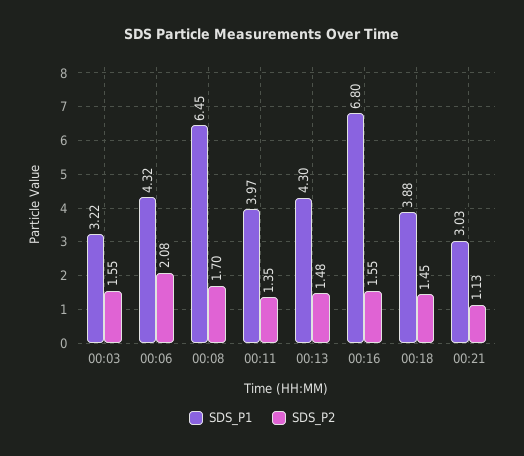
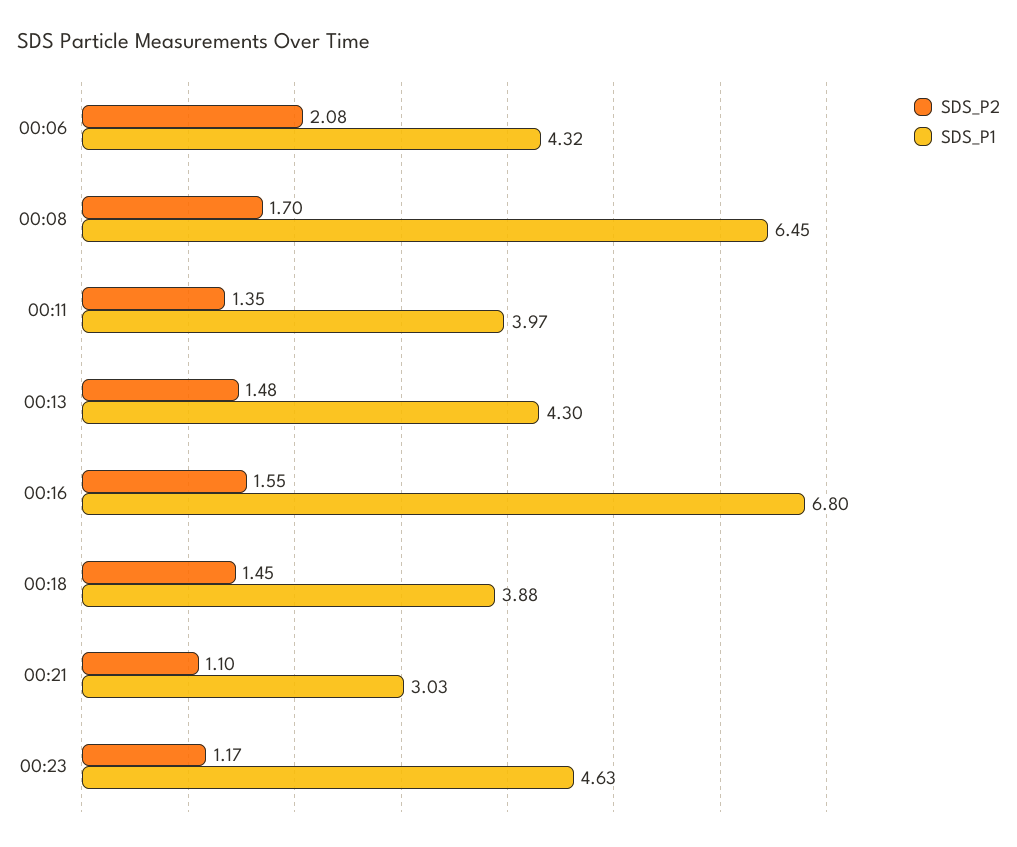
SDS_P1, 00:03: 3.22 -> none
SDS_P2, 00:03: 1.55 -> none
SDS_P2, 00:21: 1.13 -> 1.1
SDS_P2, 00:23: none -> 1.17
SDS_P1, 00:23: none -> 4.63

